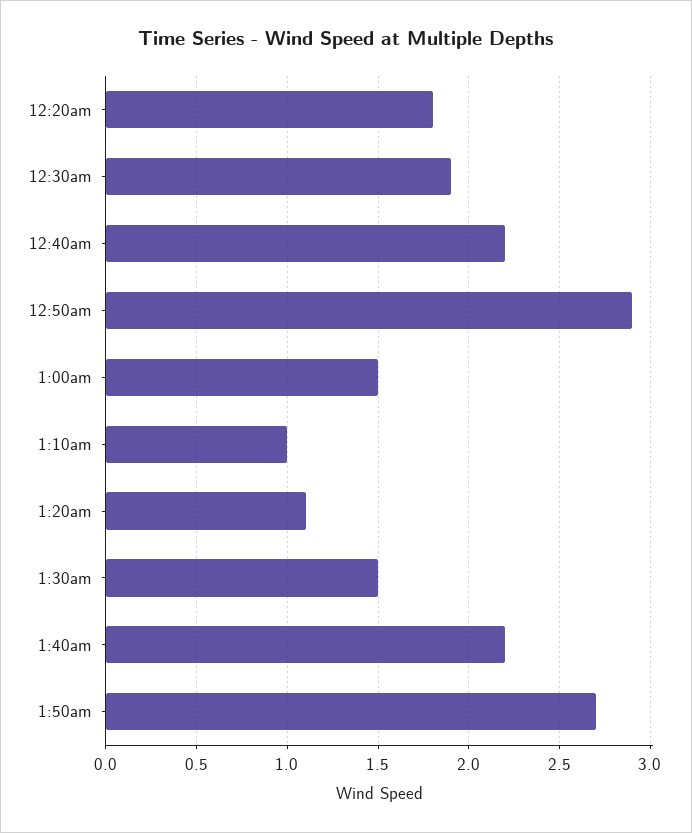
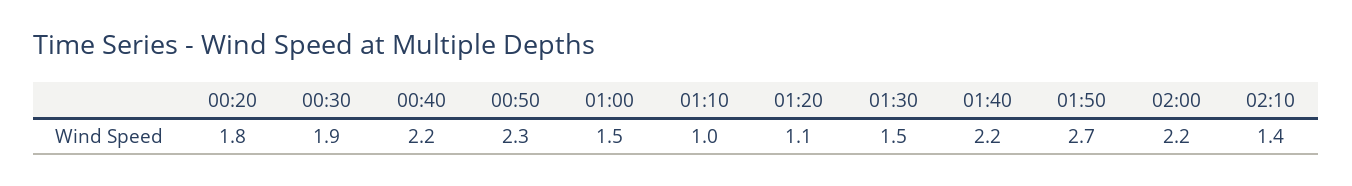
12:50am: 2.9 -> 2.3
02:00: none -> 2.2
02:10: none -> 1.4

